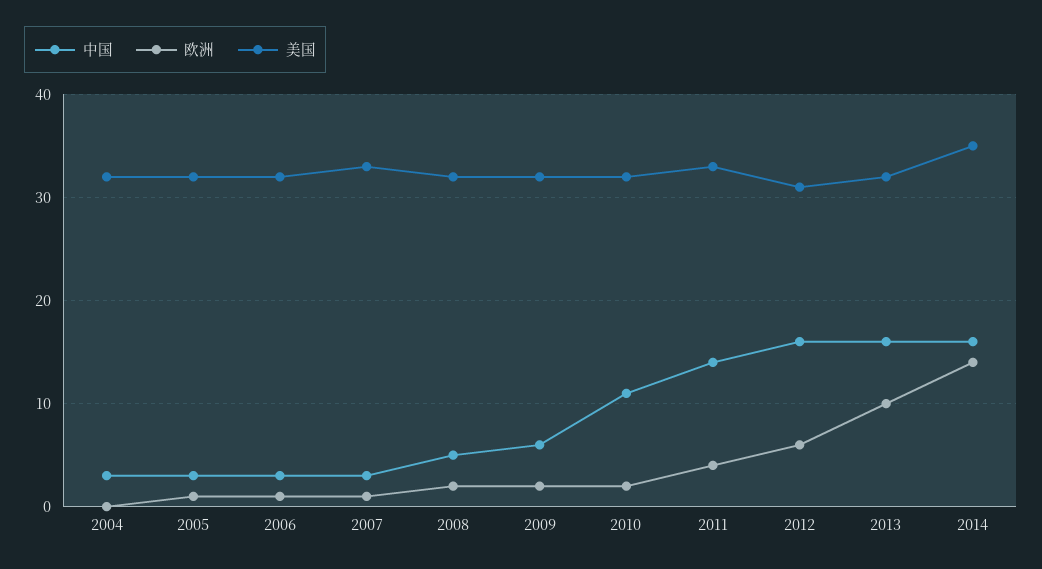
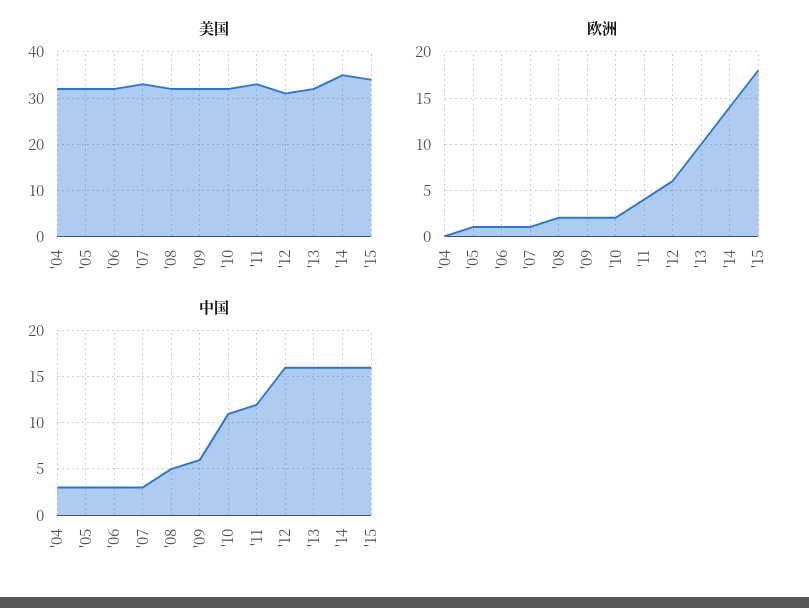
中国, 2011: 14 -> 12
美国, '15: none -> 35
欧洲, '15: none -> 18
中国, '15: none -> 16

